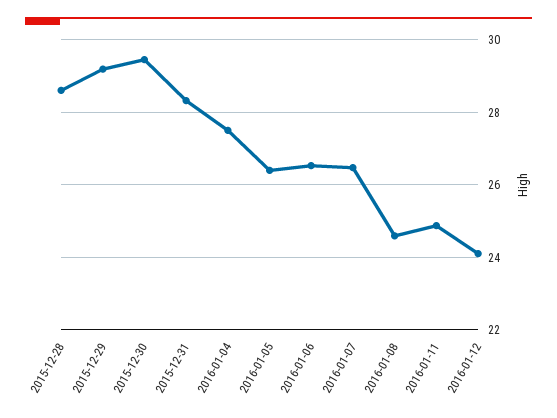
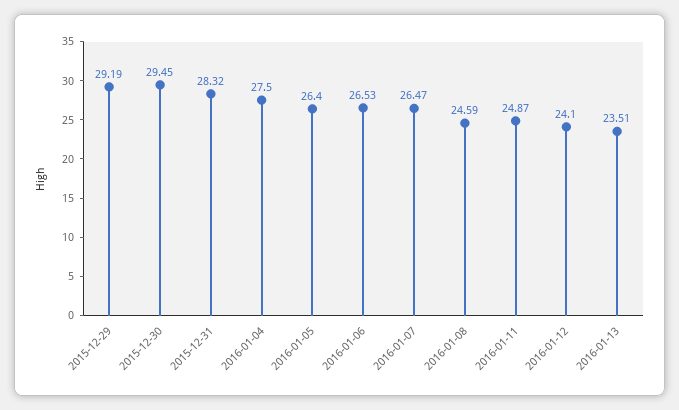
2015-12-28: 28.6 -> none
2016-01-13: none -> 23.51

